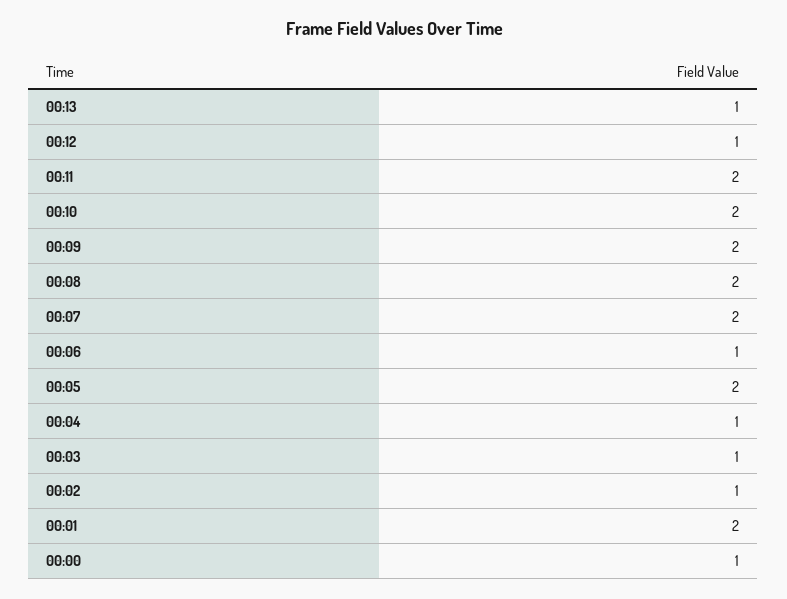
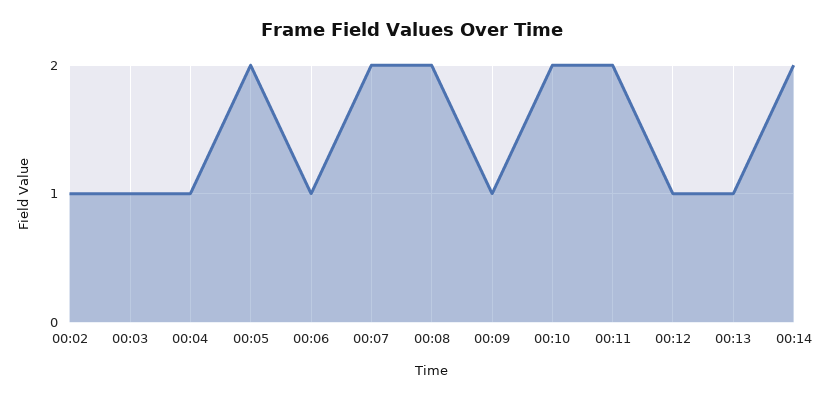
00:09: 2 -> 1
00:01: 2 -> none
00:00: 1 -> none
00:14: none -> 2

